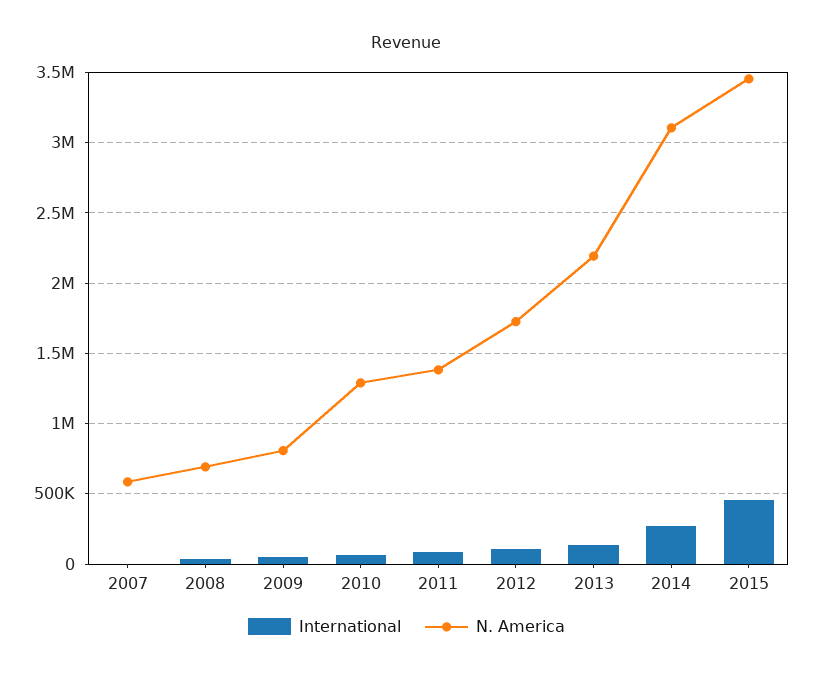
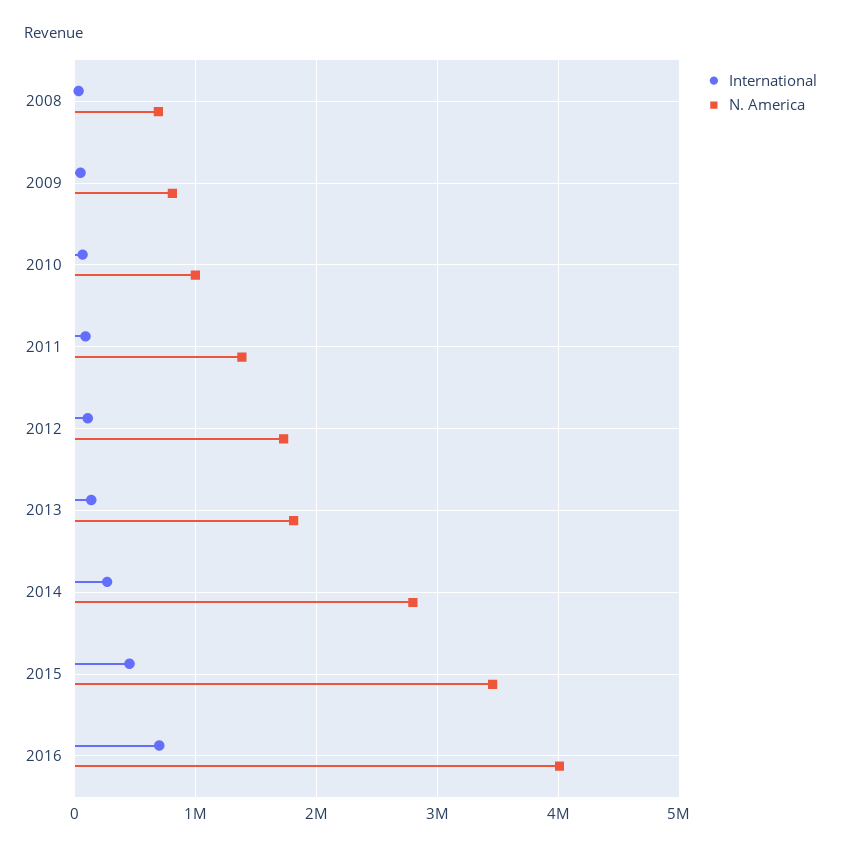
International, 2007: 0 -> none
N. America, 2007: 600000 -> none
N. America, 2010: 1300000 -> 1000000
N. America, 2013: 2200000 -> 1800000
N. America, 2014: 3100000 -> 2800000
International, 2016: none -> 700000
N. America, 2016: none -> 4000000

